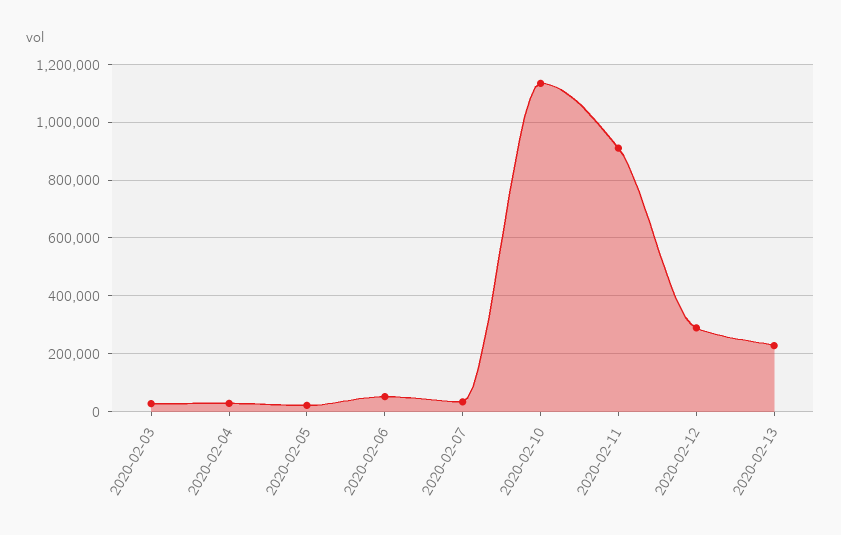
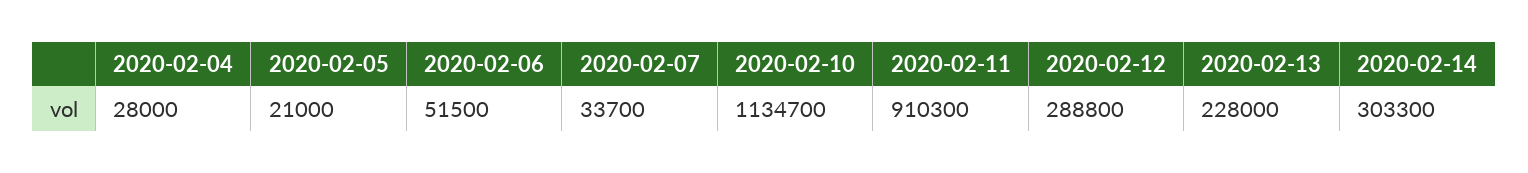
2020-02-03: 25000 -> none
2020-02-14: none -> 303300

